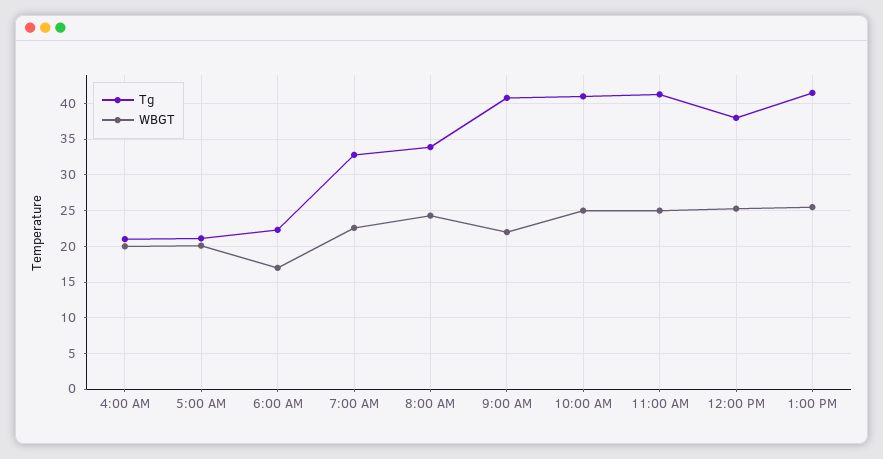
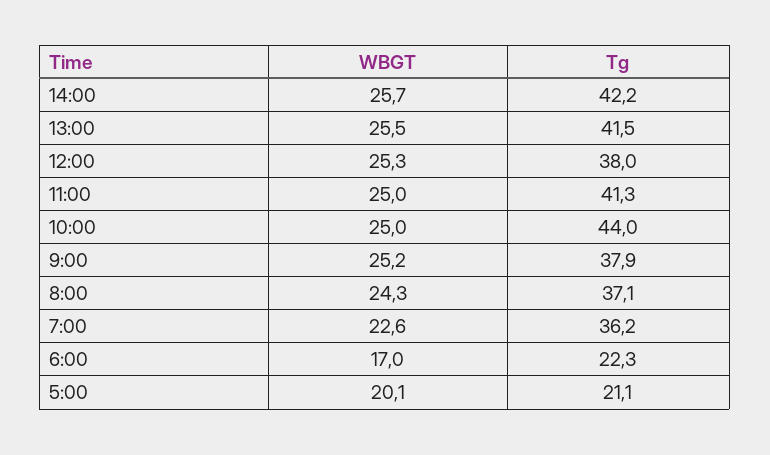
Tg, 4:00 AM: 21 -> none
WBGT, 4:00 AM: 20 -> none
Tg, 7:00 AM: 33 -> 36.2
Tg, 8:00 AM: 34 -> 37.1
Tg, 9:00 AM: 41 -> 37.9
WBGT, 9:00 AM: 22 -> 25.2
Tg, 10:00 AM: 41 -> 44
WBGT, 14:00: none -> 25.7
Tg, 14:00: none -> 42.2

